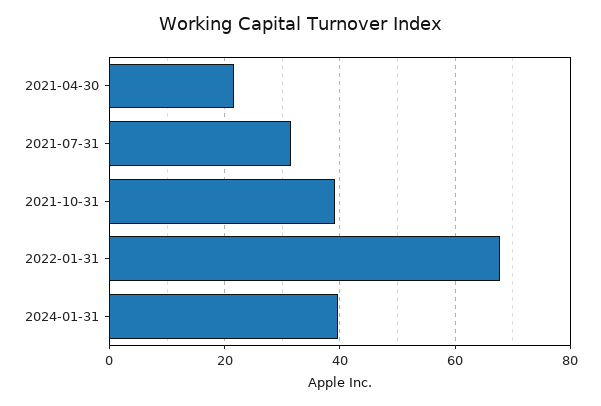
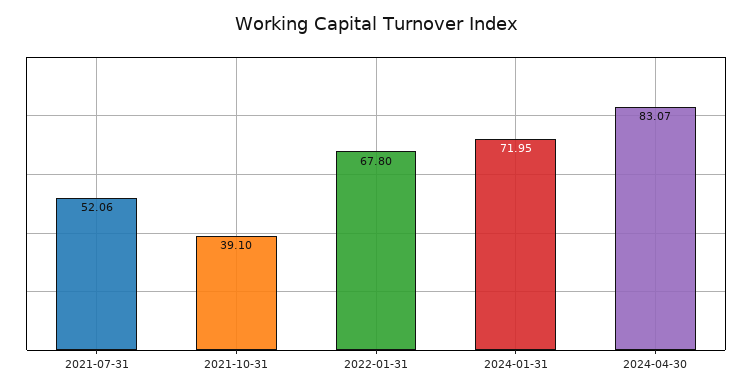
2021-04-30: 22 -> none
2021-07-31: 32 -> 52.06
2024-01-31: 40 -> 71.95
2024-04-30: none -> 83.07

